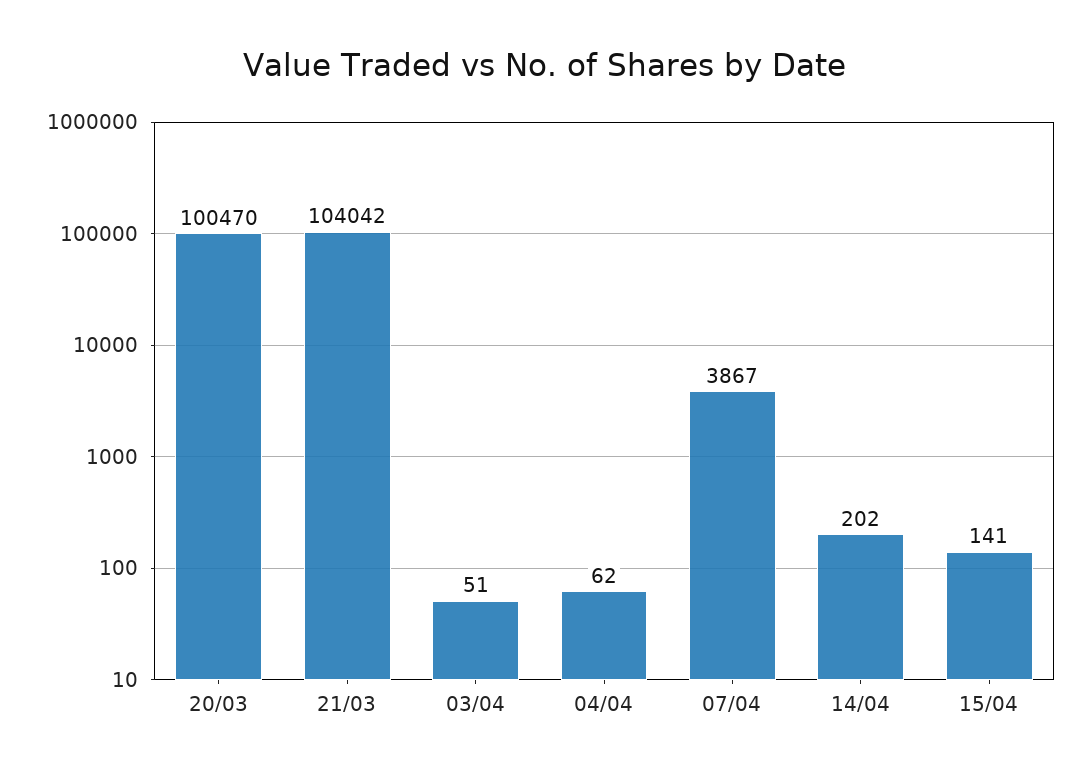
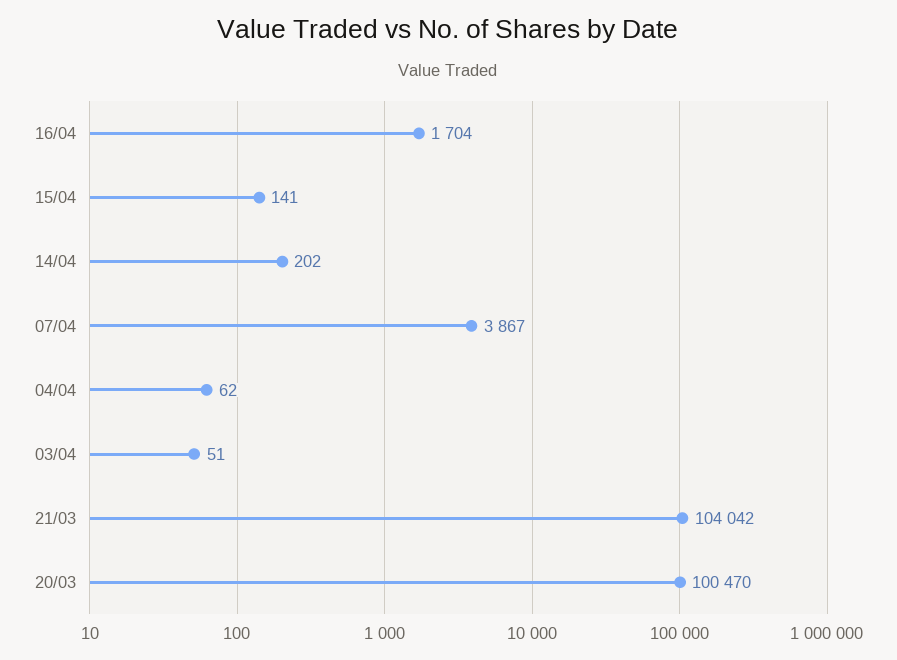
16/04: none -> 1704

